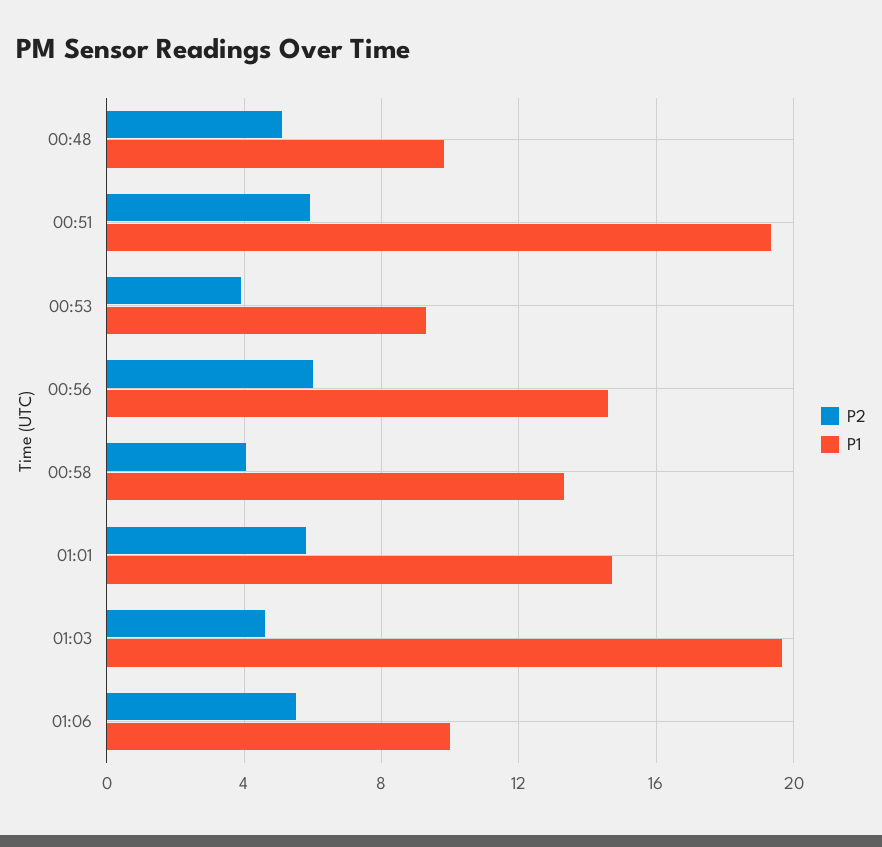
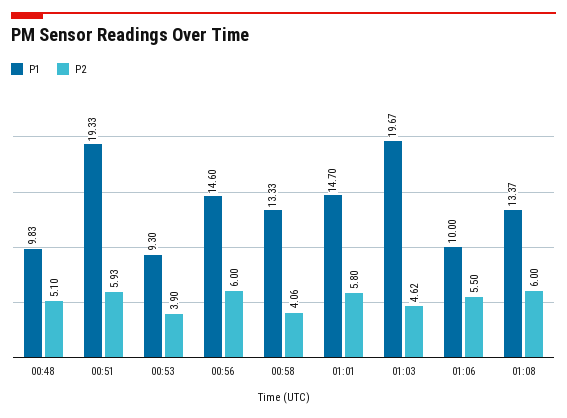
P1, 01:08: none -> 13.37
P2, 01:08: none -> 6

